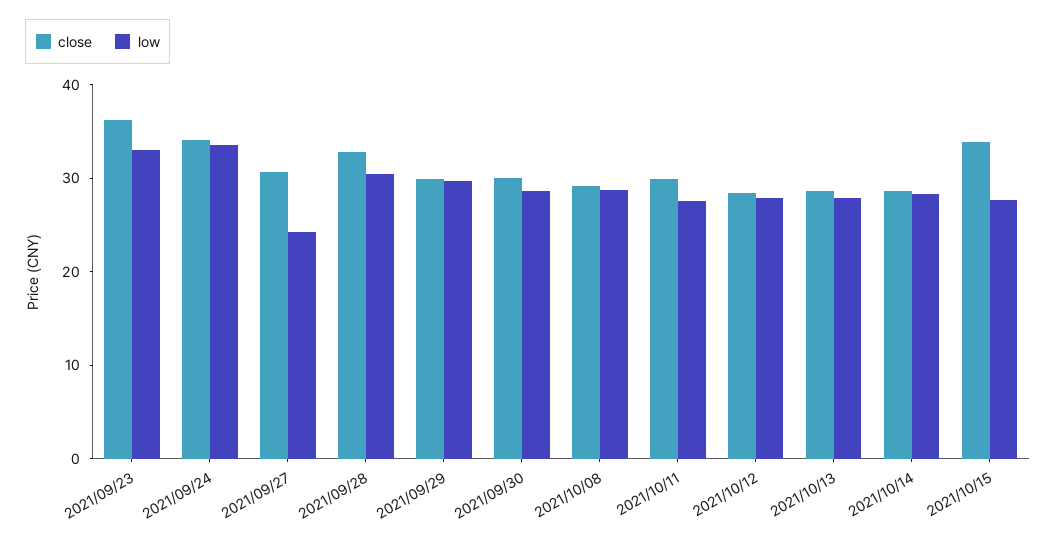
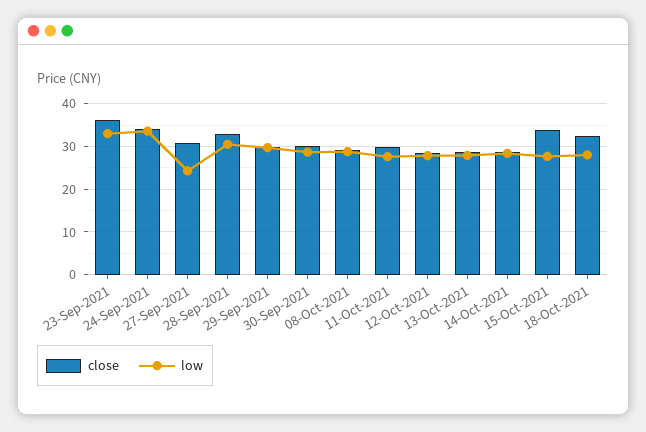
close, 18-Oct-2021: none -> 32
low, 18-Oct-2021: none -> 28

